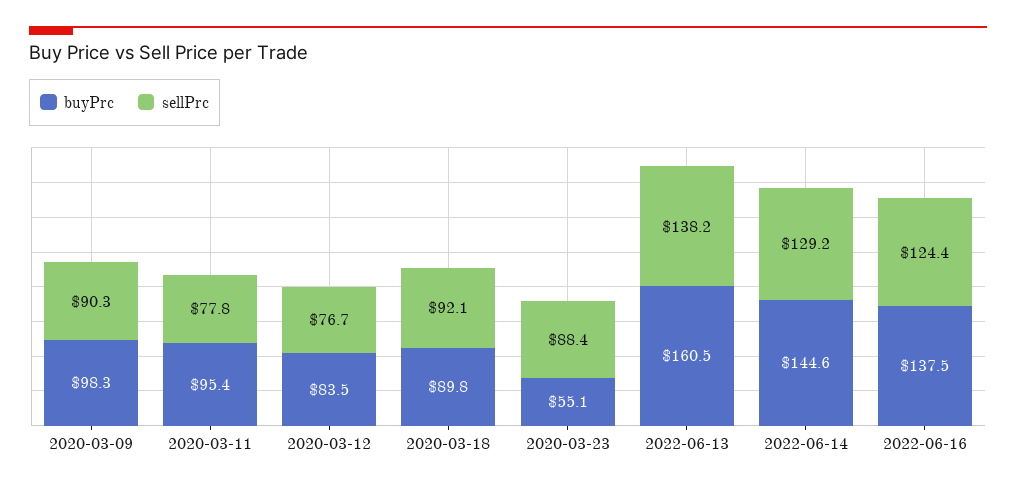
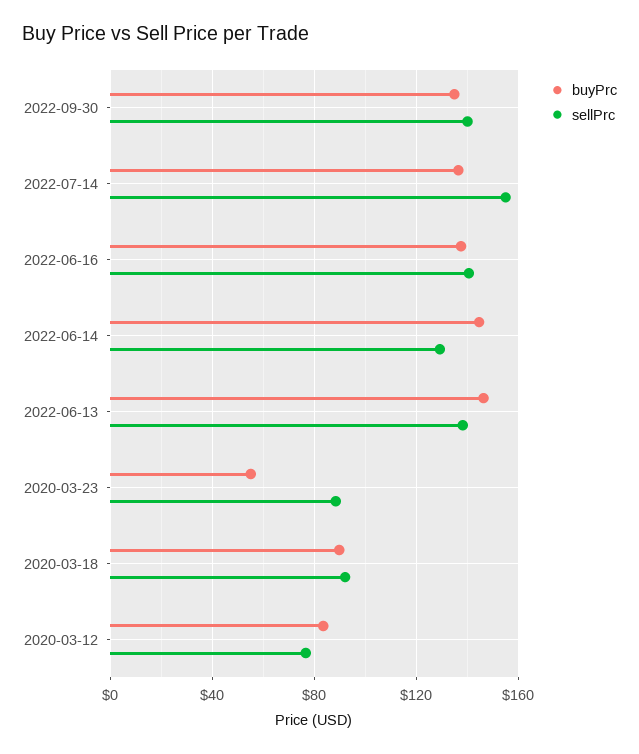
buyPrc, 2020-03-09: 98.3 -> none
sellPrc, 2020-03-09: 90.3 -> none
buyPrc, 2020-03-11: 95.4 -> none
sellPrc, 2020-03-11: 77.8 -> none
buyPrc, 2022-06-13: 160.5 -> 145
sellPrc, 2022-06-16: 124.4 -> 140
buyPrc, 2022-09-30: none -> 135
sellPrc, 2022-09-30: none -> 140
buyPrc, 2022-07-14: none -> 135
sellPrc, 2022-07-14: none -> 155

